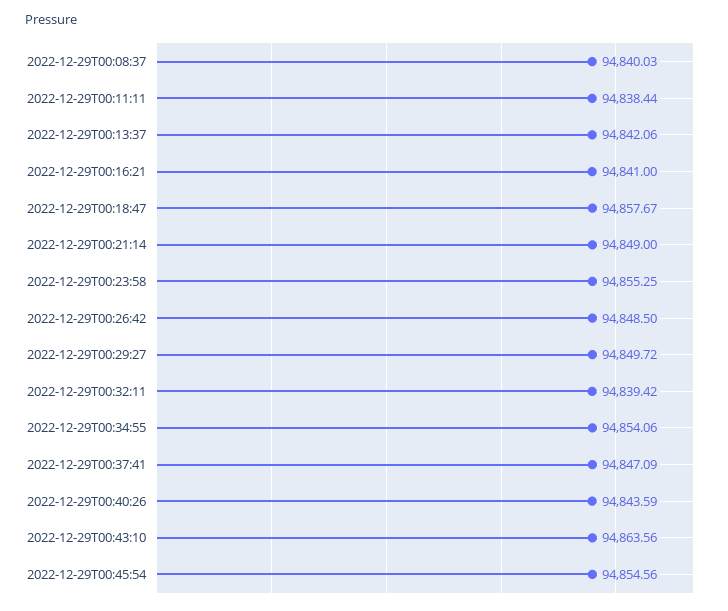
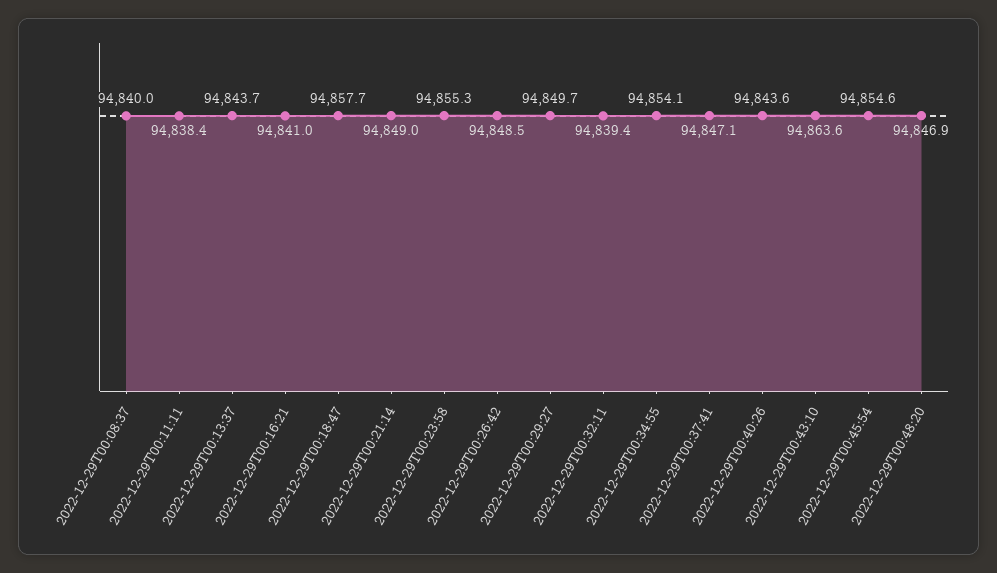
2022-12-29T00:13:37: 94842.06 -> 94843.7
2022-12-29T00:48:20: none -> 94846.9

